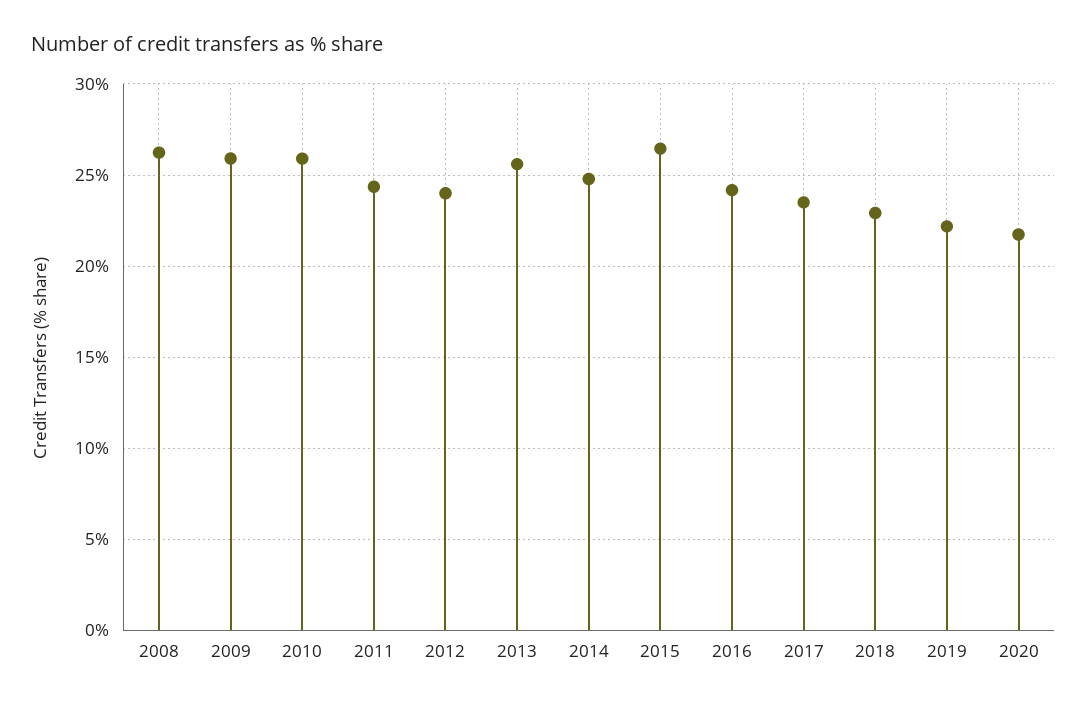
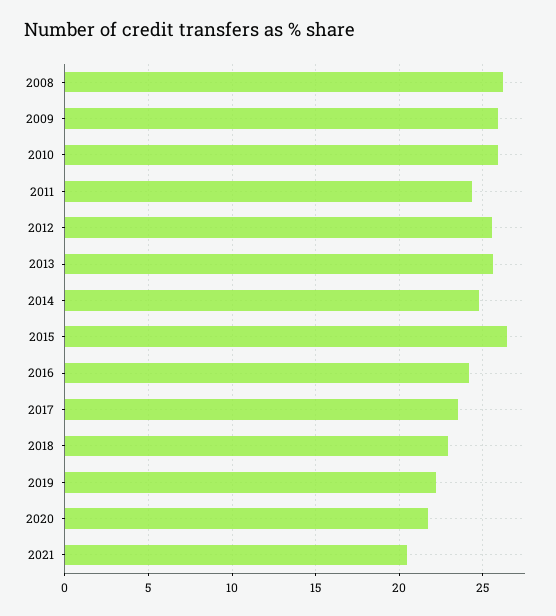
2012: 24 -> 25.5
2021: none -> 20.5

